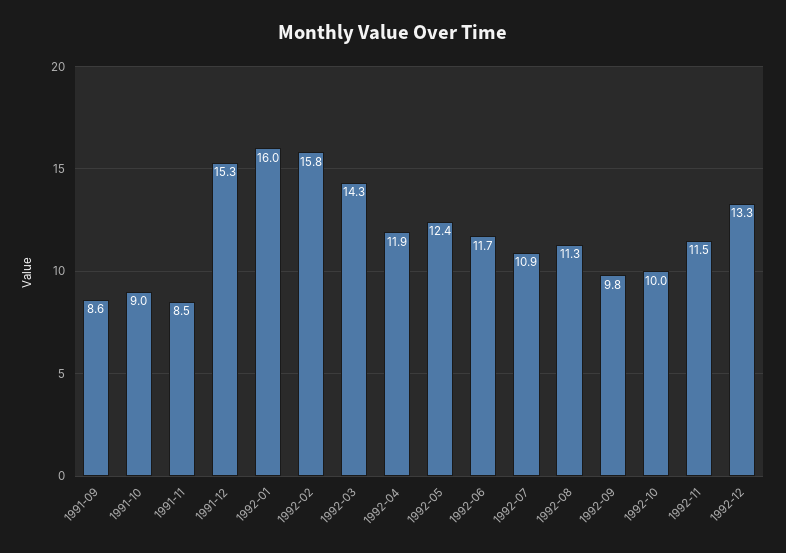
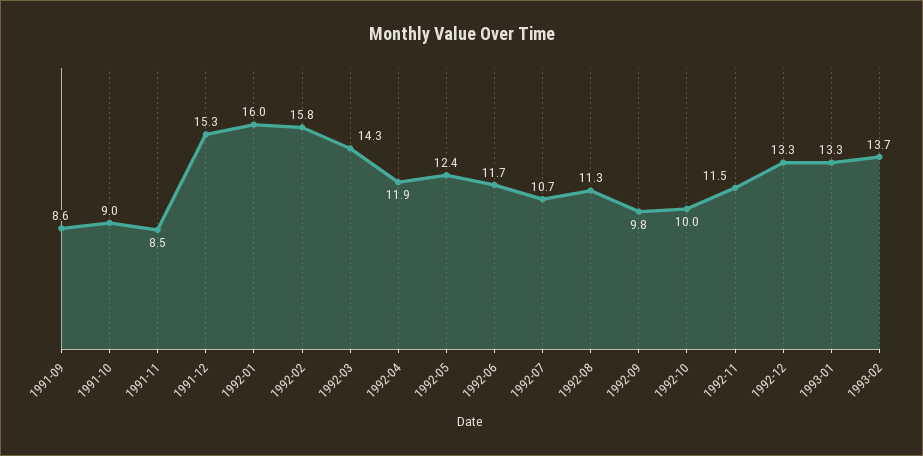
1992-07: 10.9 -> 10.7
1993-01: none -> 13.3
1993-02: none -> 13.7

